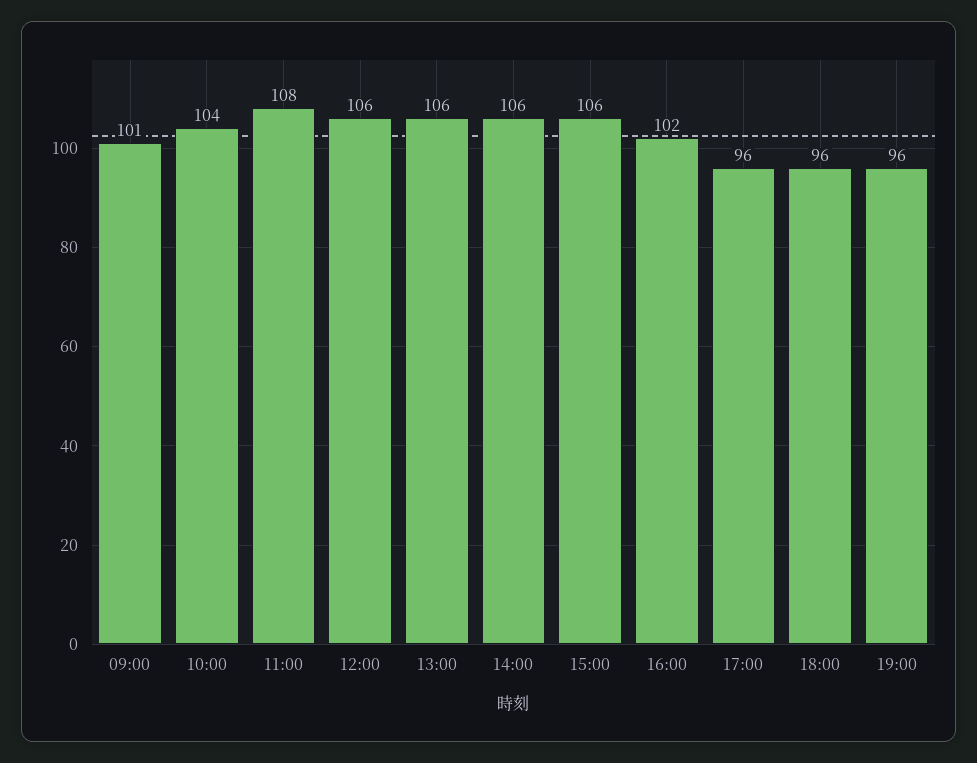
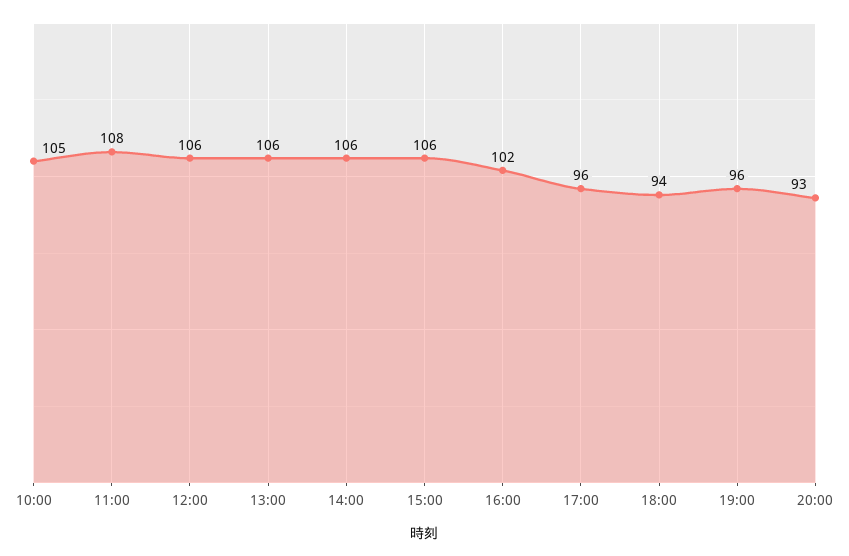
09:00: 101 -> none
10:00: 104 -> 105
18:00: 96 -> 94
20:00: none -> 93

